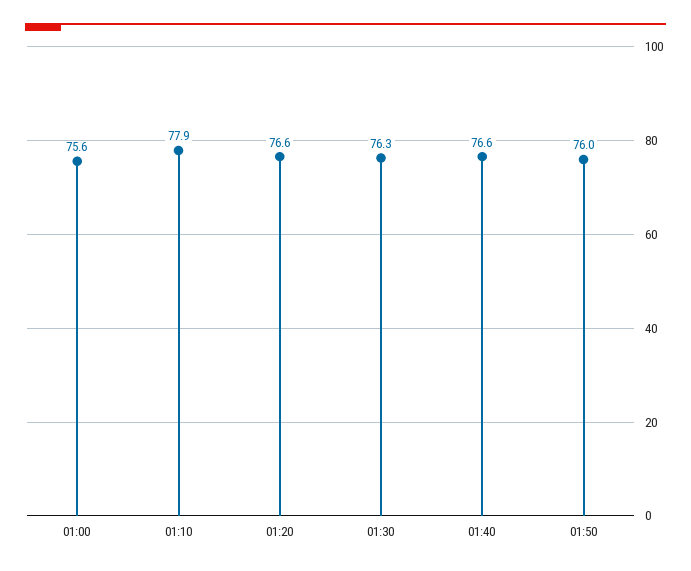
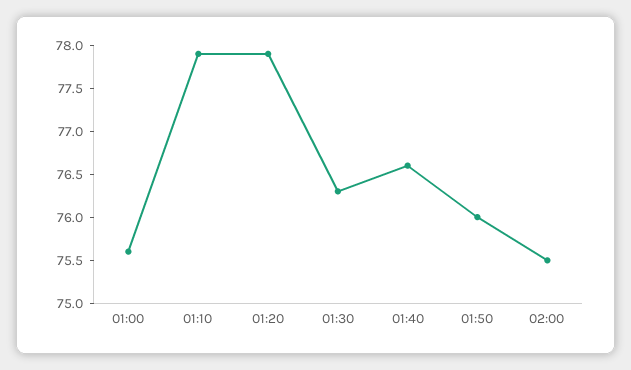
01:20: 76.6 -> 77.9
02:00: none -> 75.5

